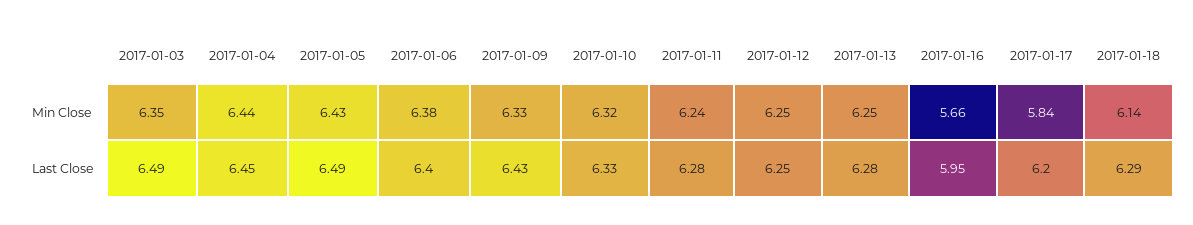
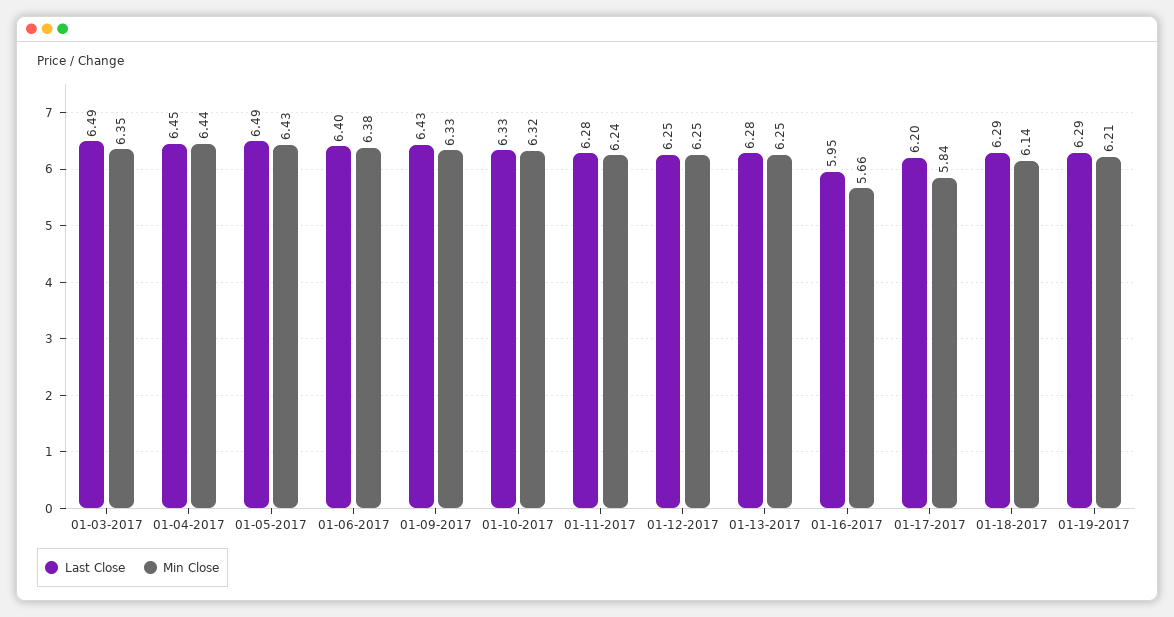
Last Close, 01-19-2017: none -> 6.29
Min Close, 01-19-2017: none -> 6.21

